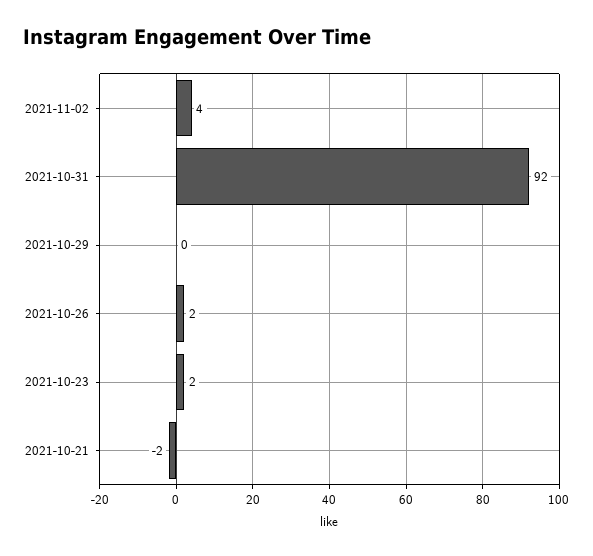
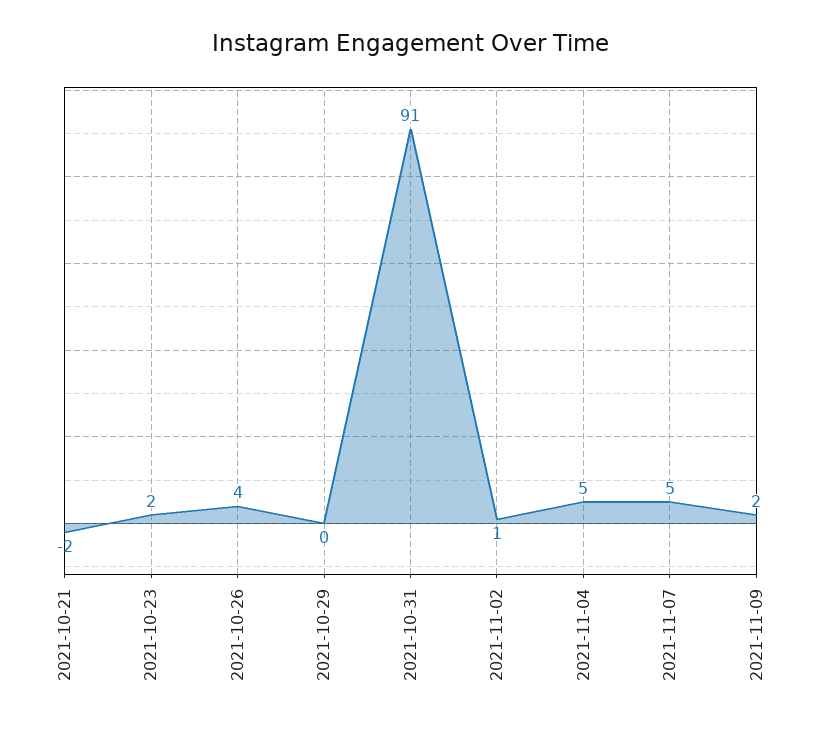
2021-11-02: 4 -> 1
2021-10-31: 92 -> 91
2021-10-26: 2 -> 4
2021-11-04: none -> 5
2021-11-07: none -> 5
2021-11-09: none -> 2

